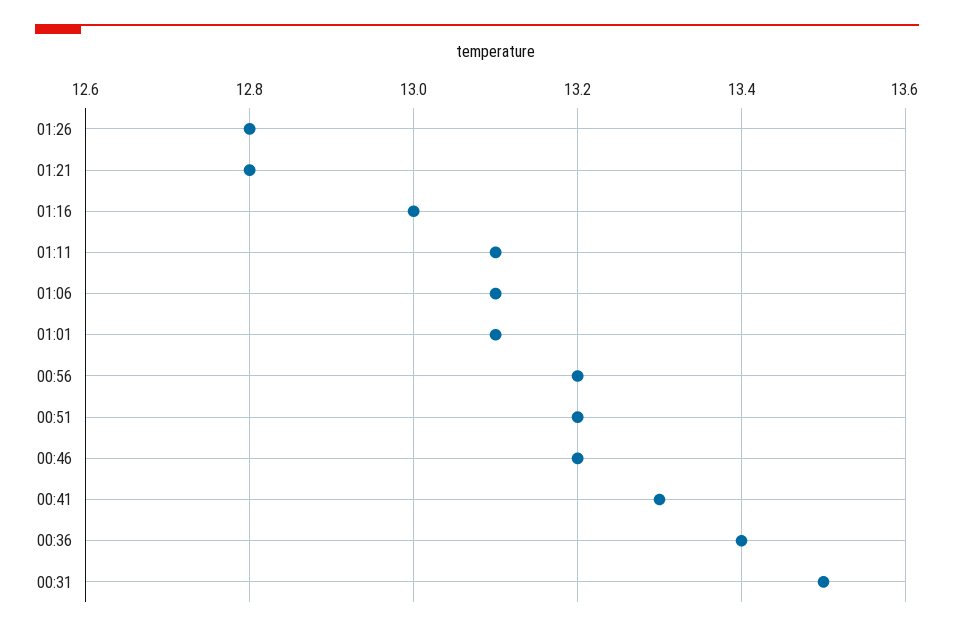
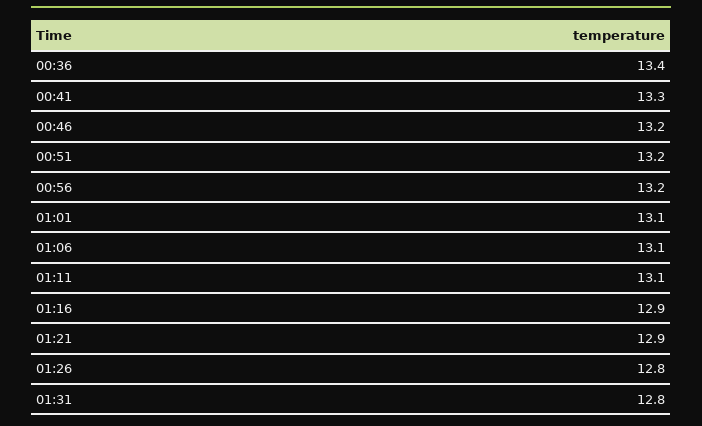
01:21: 12.8 -> 12.9
01:16: 13 -> 12.9
00:31: 13.5 -> none
01:31: none -> 12.8

